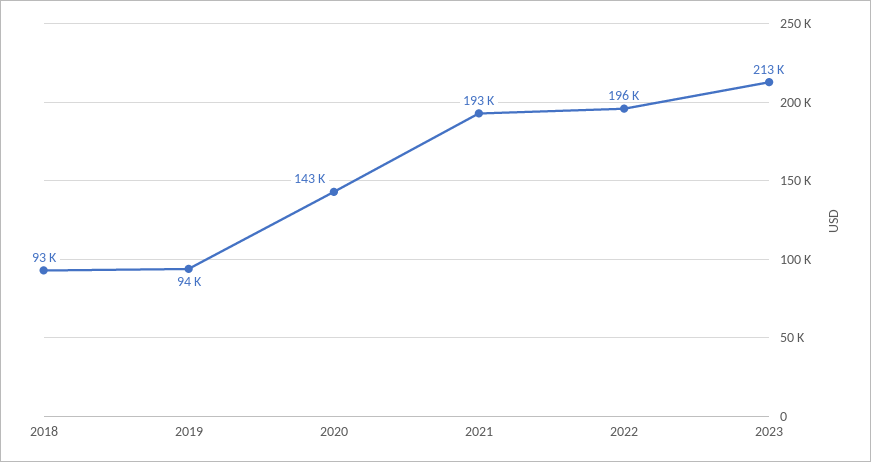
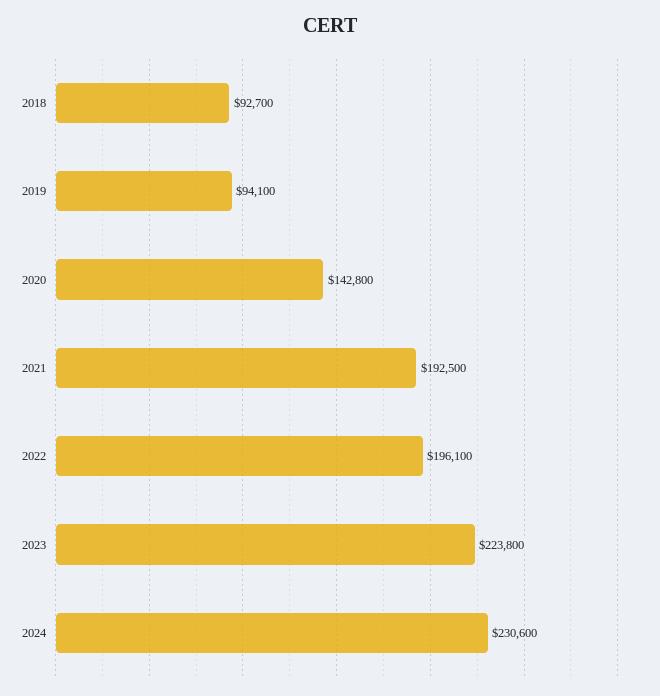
2023: 213000 -> 223800
2024: none -> 230600

